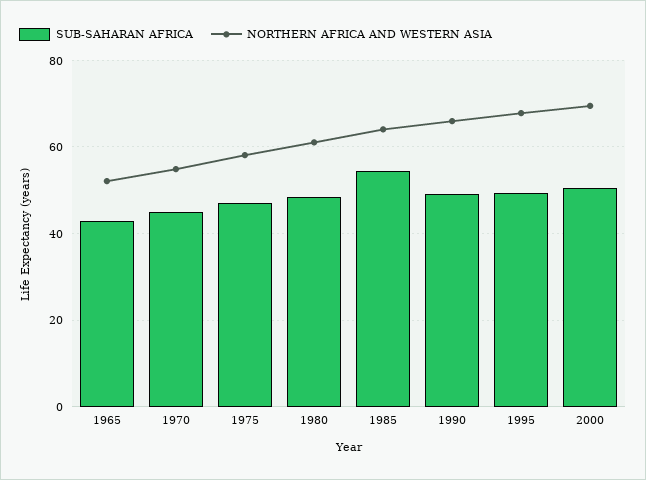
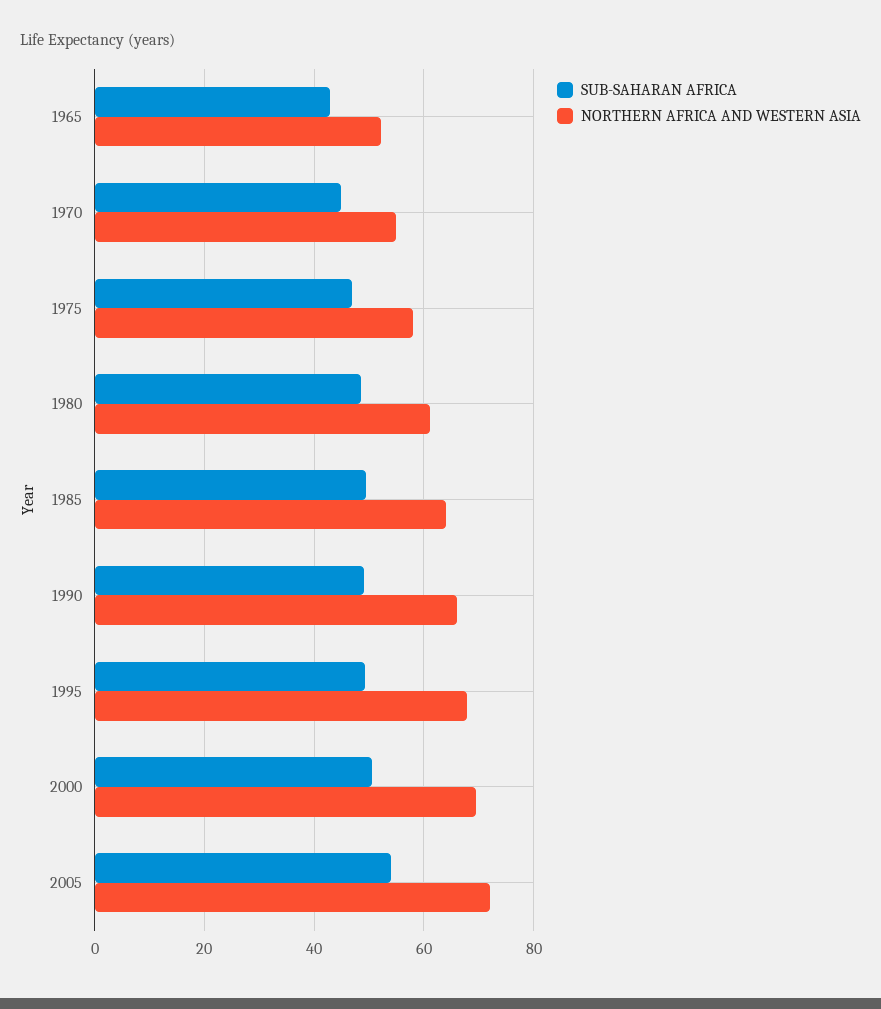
SUB-SAHARAN AFRICA, 1985: 54 -> 50
SUB-SAHARAN AFRICA, 2005: none -> 54
NORTHERN AFRICA AND WESTERN ASIA, 2005: none -> 72

